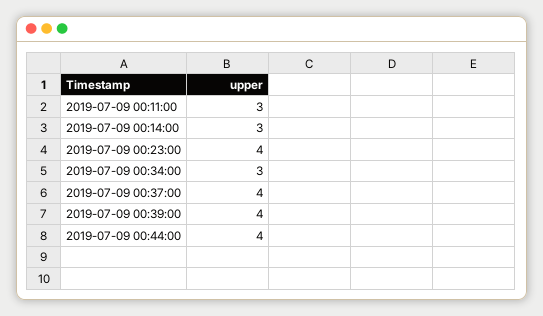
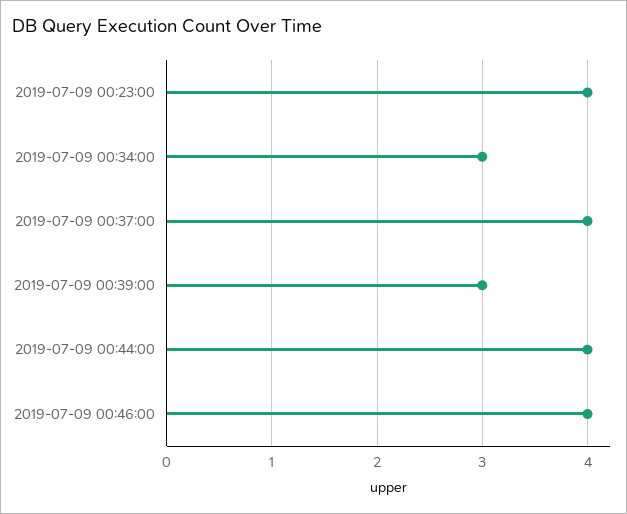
2019-07-09 00:11:00: 3 -> none
2019-07-09 00:14:00: 3 -> none
2019-07-09 00:39:00: 4 -> 3
2019-07-09 00:46:00: none -> 4

